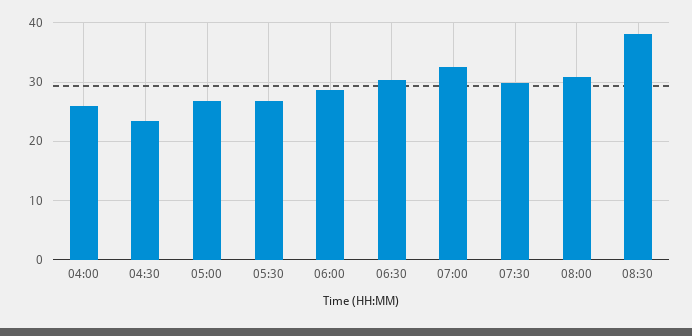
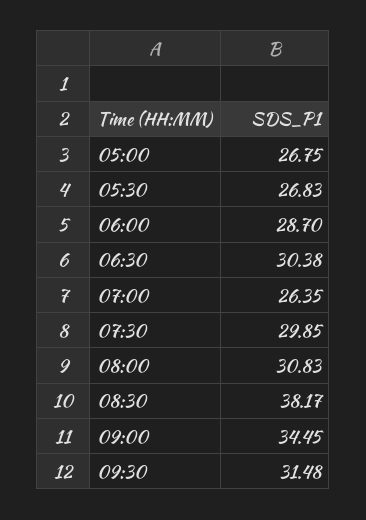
04:00: 26 -> none
04:30: 24 -> none
07:00: 32 -> 26.35
09:00: none -> 34.45
09:30: none -> 31.48

